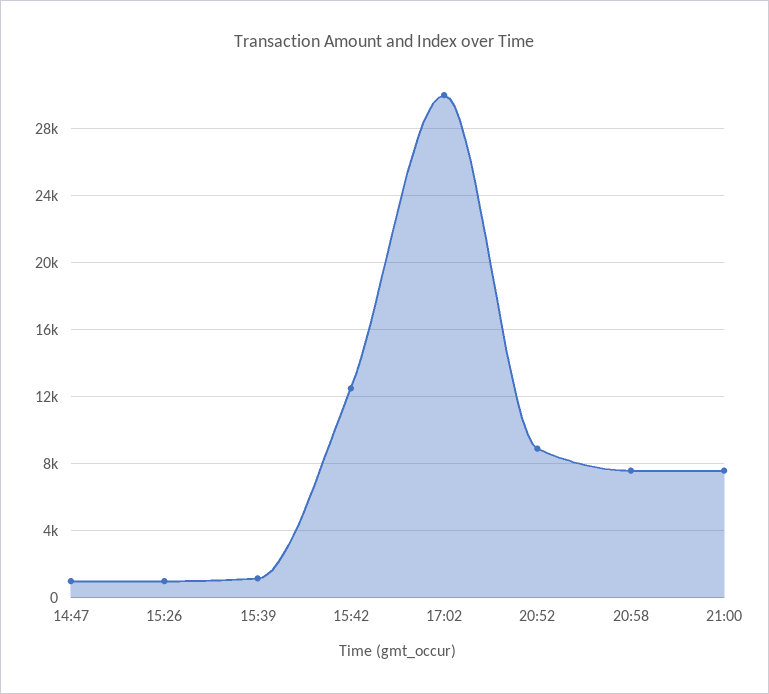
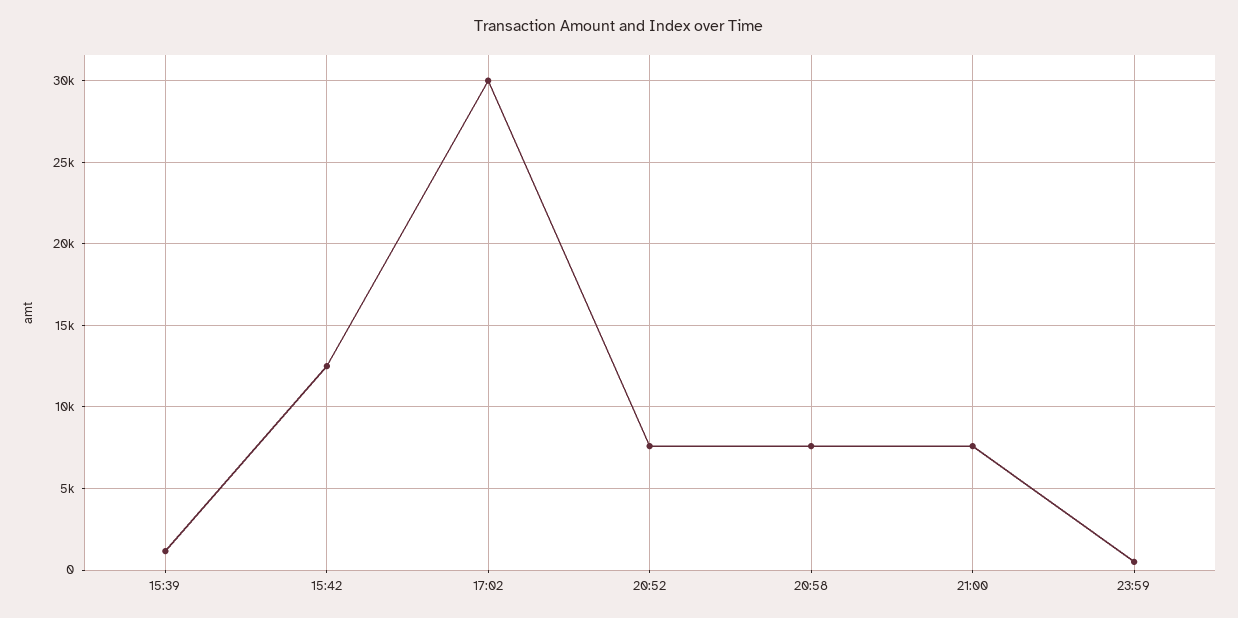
14:47: 1000 -> none
15:26: 1000 -> none
20:52: 9000 -> 7500
23:59: none -> 500

